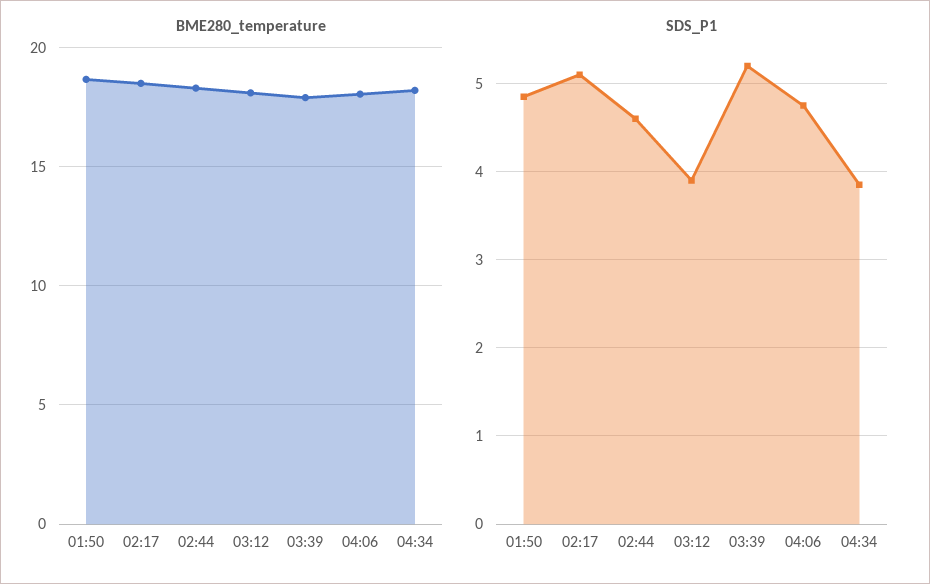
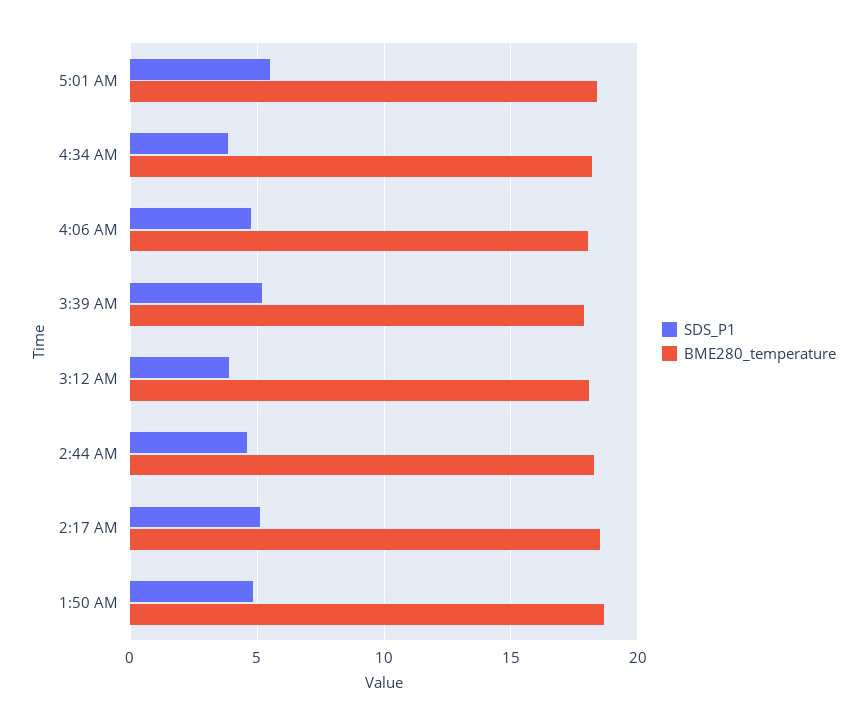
SDS_P1, 5:01 AM: none -> 5.5
BME280_temperature, 5:01 AM: none -> 18.5

